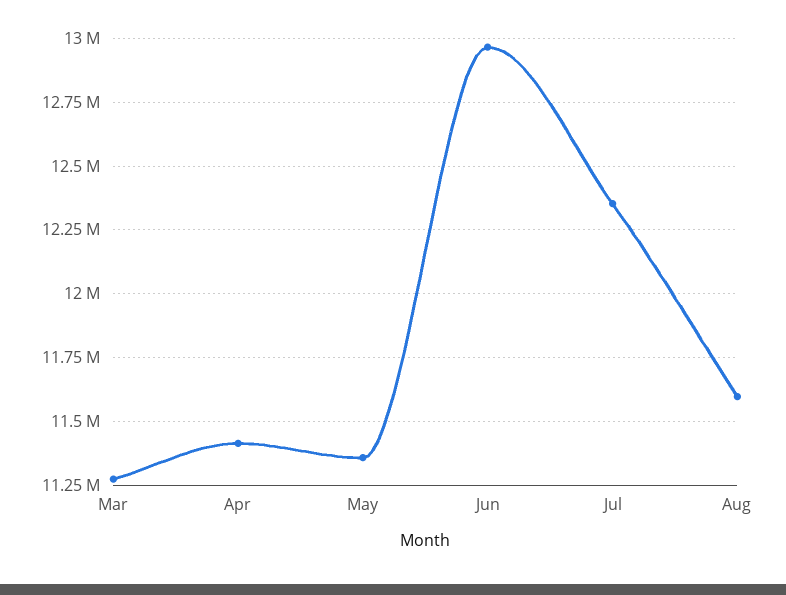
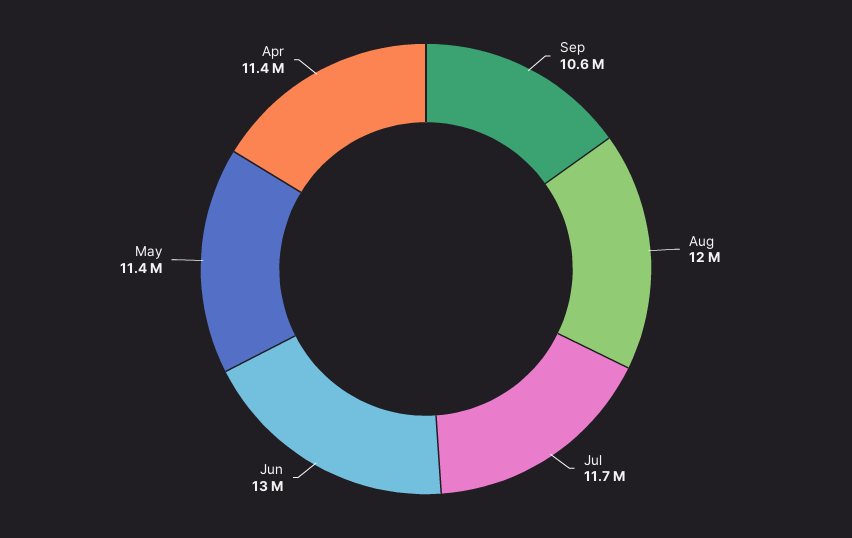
Mar: 11275000 -> none
Jul: 12350000 -> 11700000
Aug: 11600000 -> 12000000
Sep: none -> 10600000

